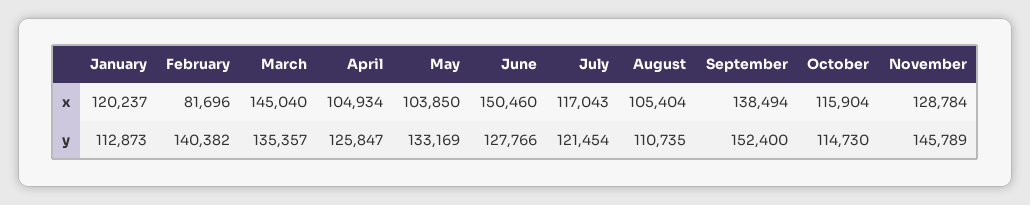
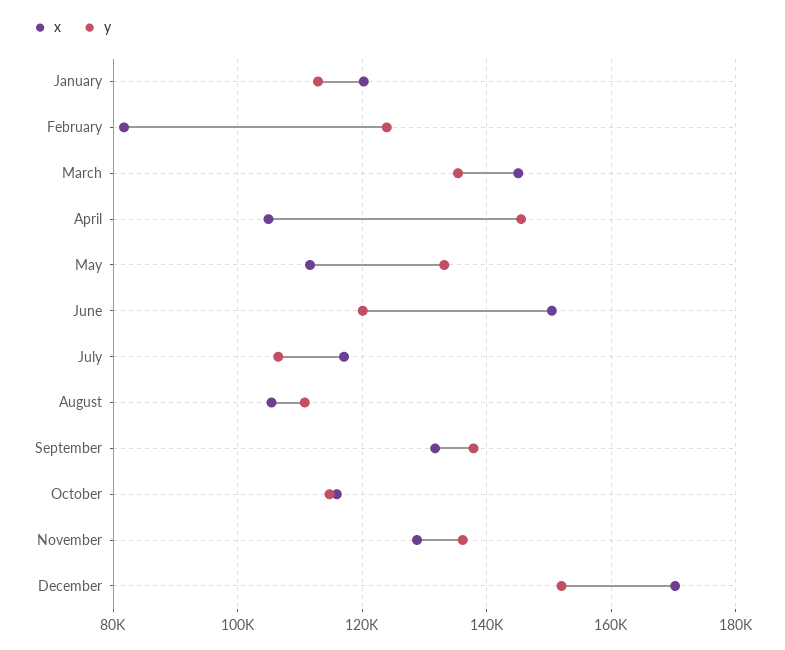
x, May: 103850 -> 112000
x, September: 138494 -> 132000
y, February: 140382 -> 124000
y, April: 125847 -> 146000
y, June: 127766 -> 120000
y, July: 121454 -> 106000
y, September: 152400 -> 138000
y, November: 145789 -> 136000
x, December: none -> 170000
y, December: none -> 152000

